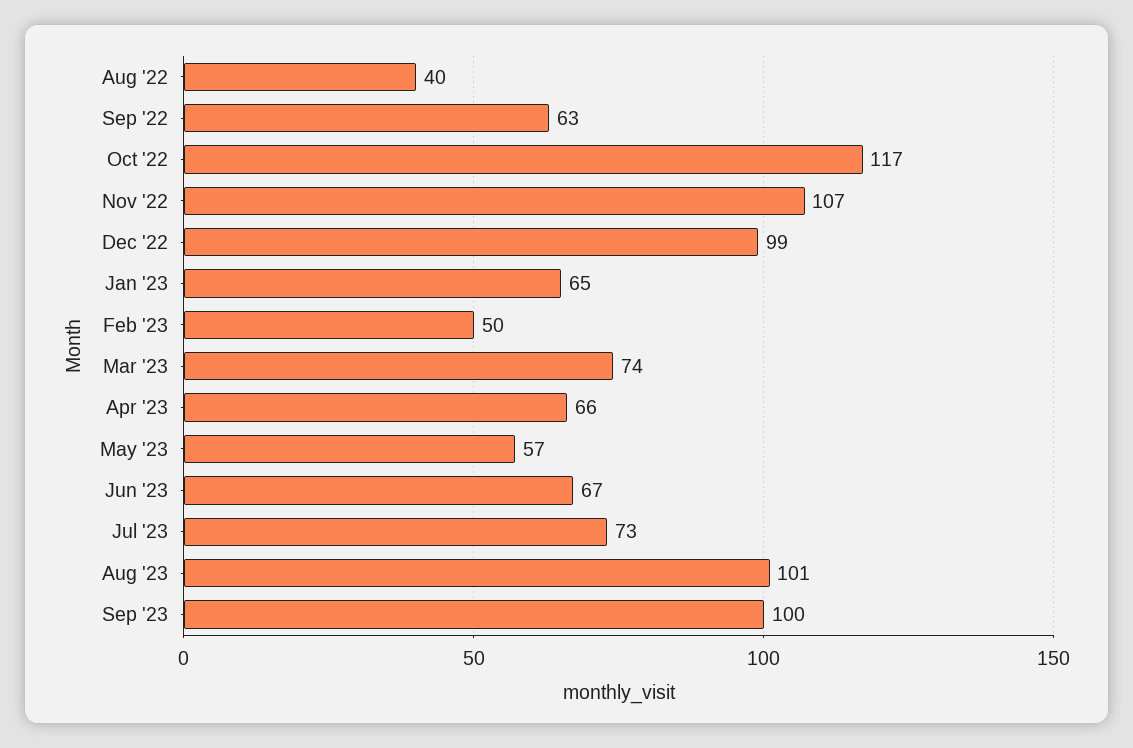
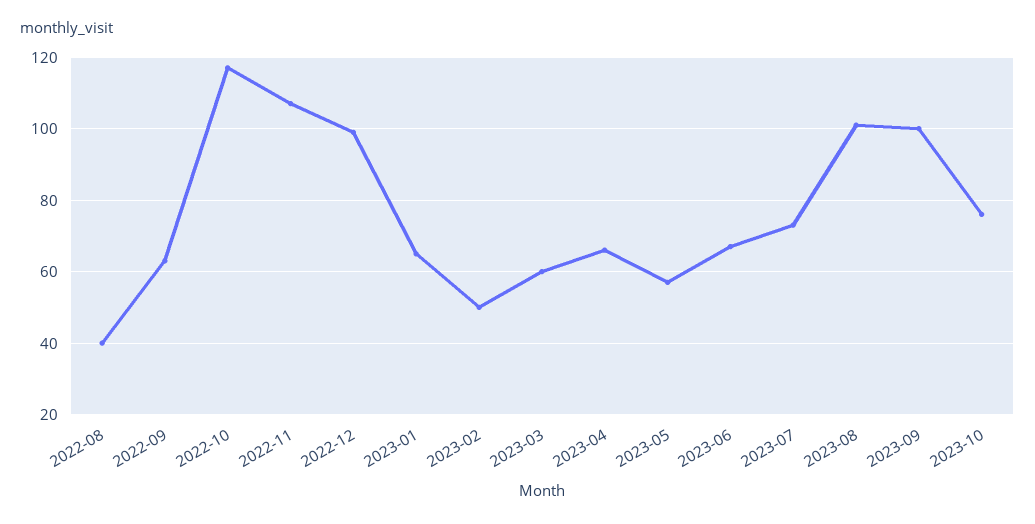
Mar '23: 74 -> 60
2023-10: none -> 75

